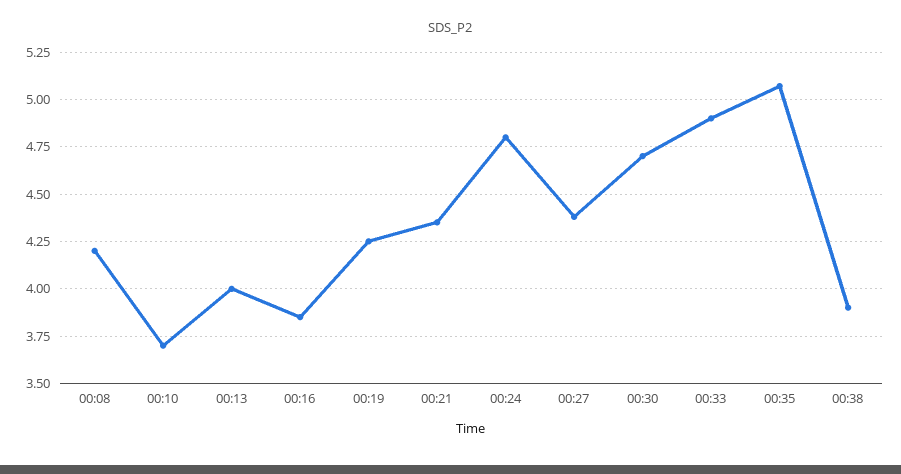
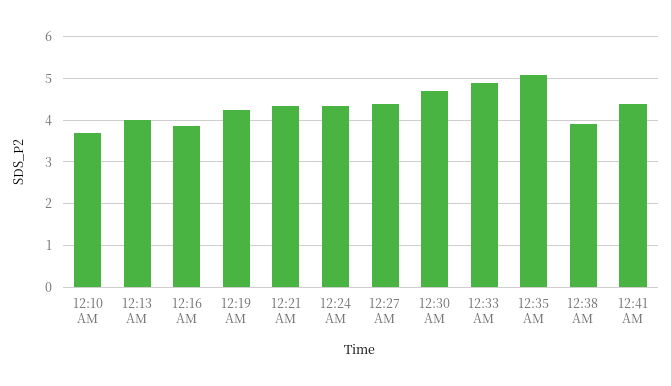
00:08: 4.2 -> none
00:24: 4.8 -> 4.4
12:41 AM: none -> 4.4

